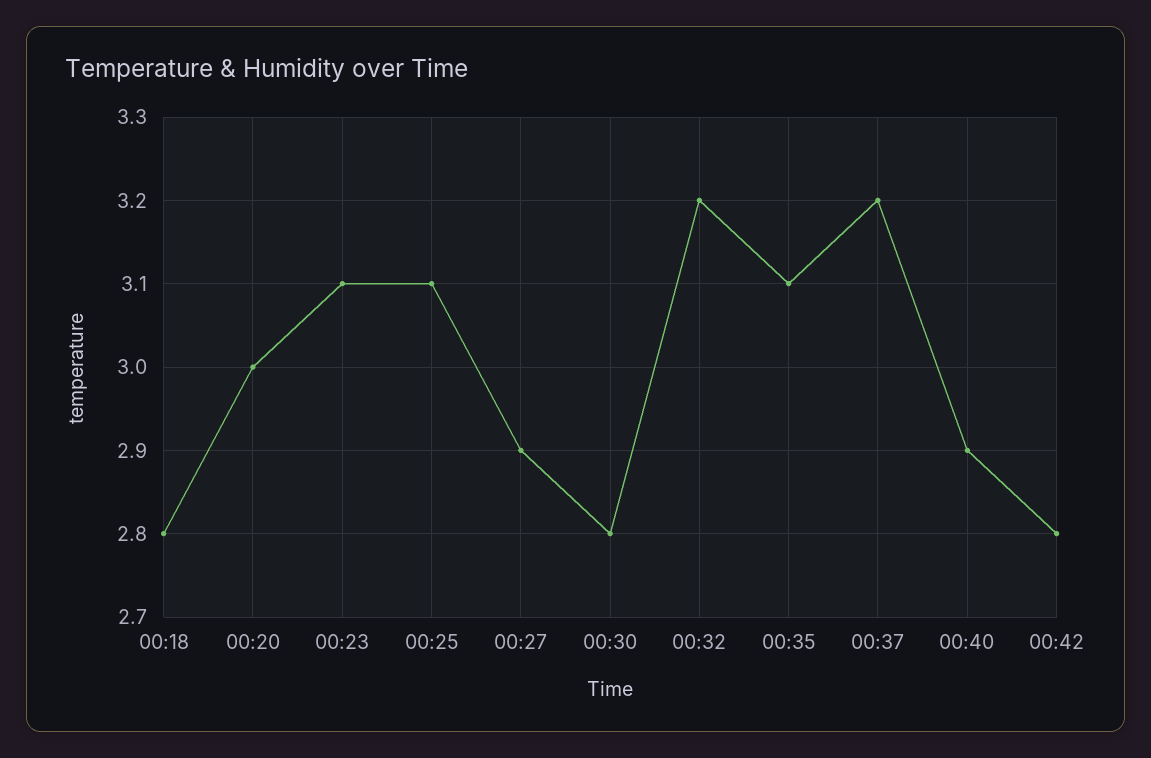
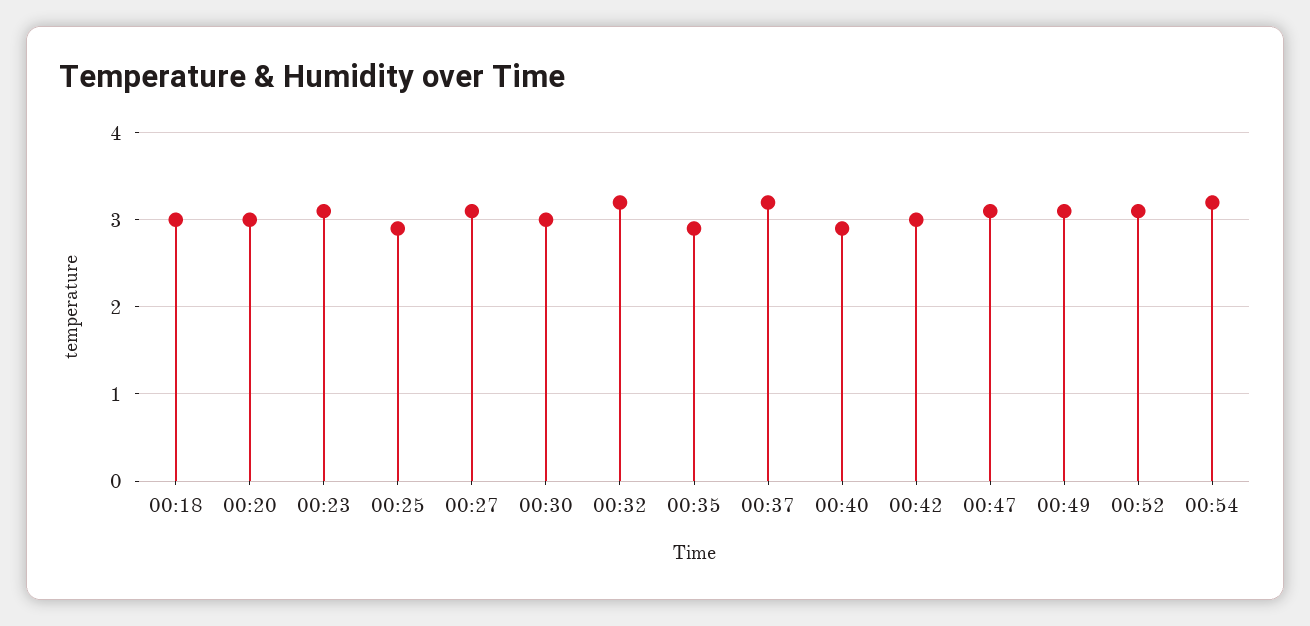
00:18: 2.8 -> 3
00:25: 3.1 -> 2.9
00:27: 2.9 -> 3.1
00:30: 2.8 -> 3
00:35: 3.1 -> 2.9
00:42: 2.8 -> 3
00:47: none -> 3.1
00:49: none -> 3.1
00:52: none -> 3.1
00:54: none -> 3.2

